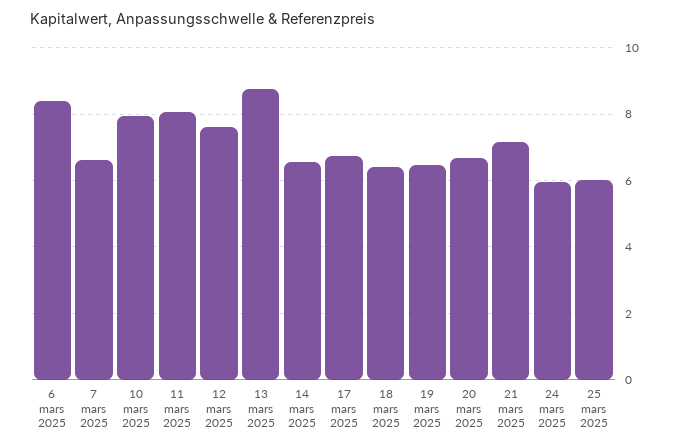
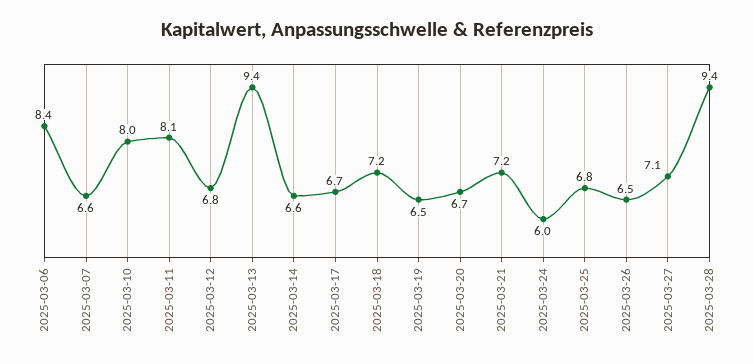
12 mars 2025: 7.6 -> 6.8
13 mars 2025: 8.8 -> 9.4
18 mars 2025: 6.4 -> 7.2
25 mars 2025: 6 -> 6.8
2025-03-26: none -> 6.5
2025-03-27: none -> 7.1
2025-03-28: none -> 9.4

